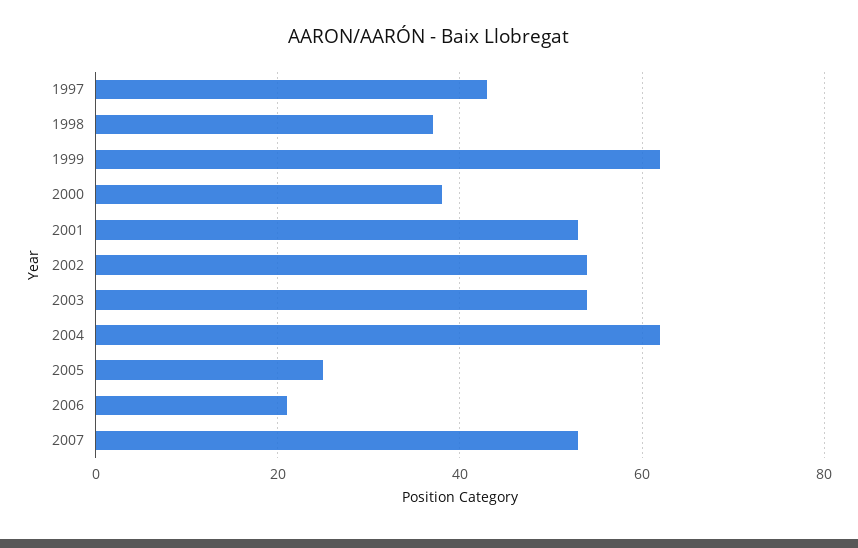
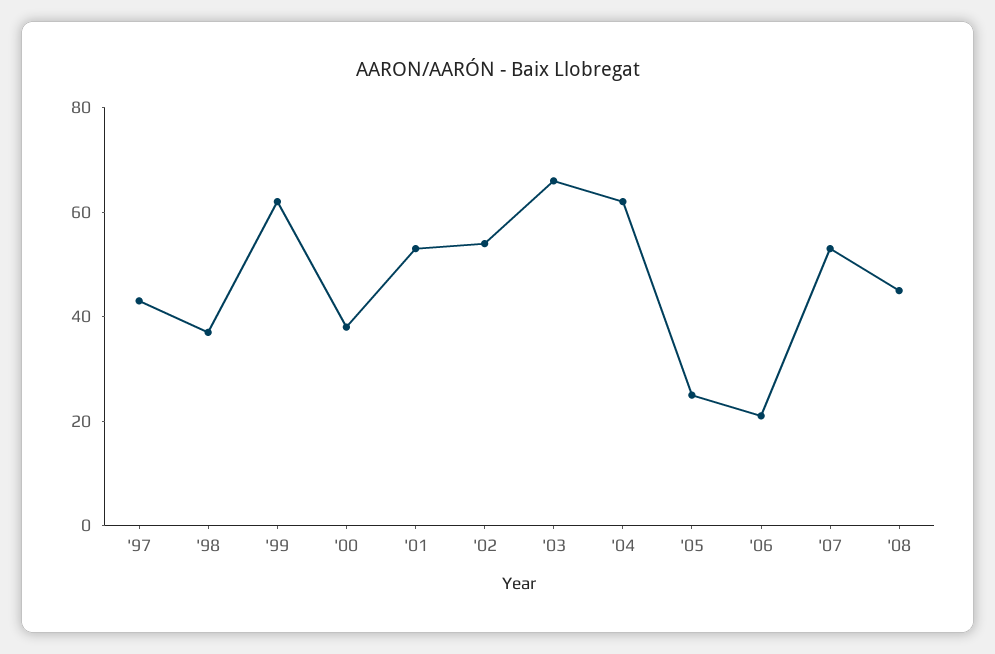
2003: 55 -> 65
'08: none -> 45

